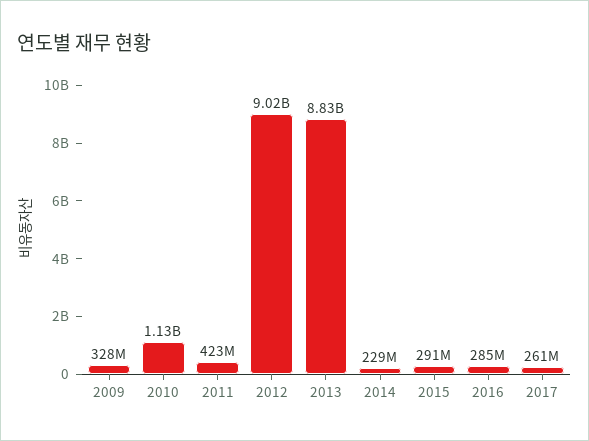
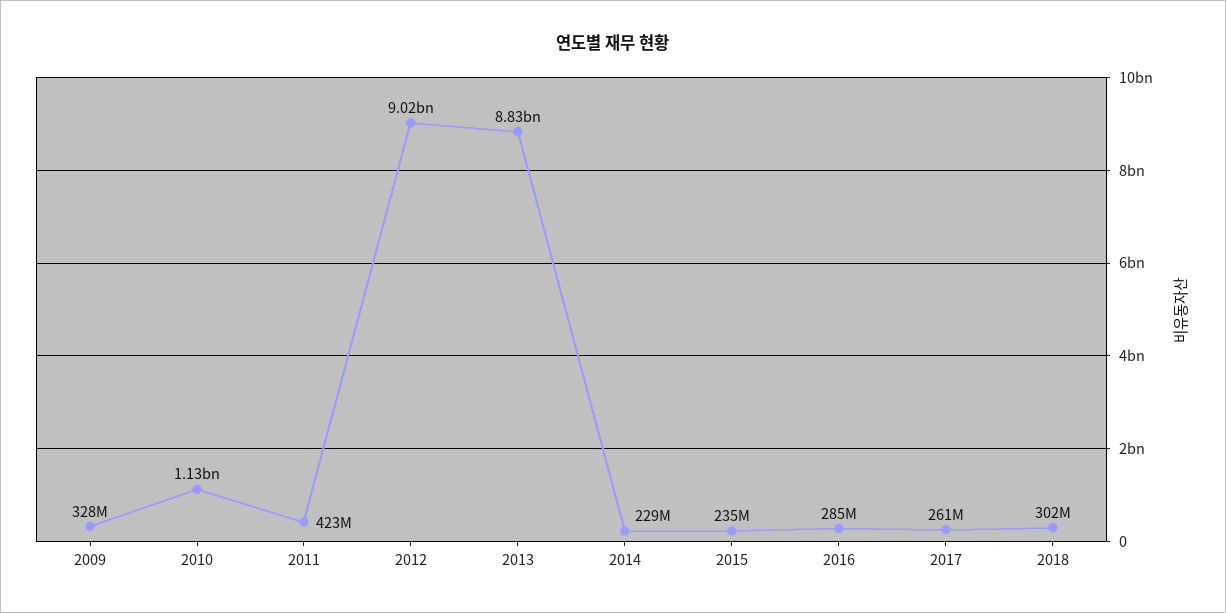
2015: 291000000 -> 235000000
2018: none -> 302000000

